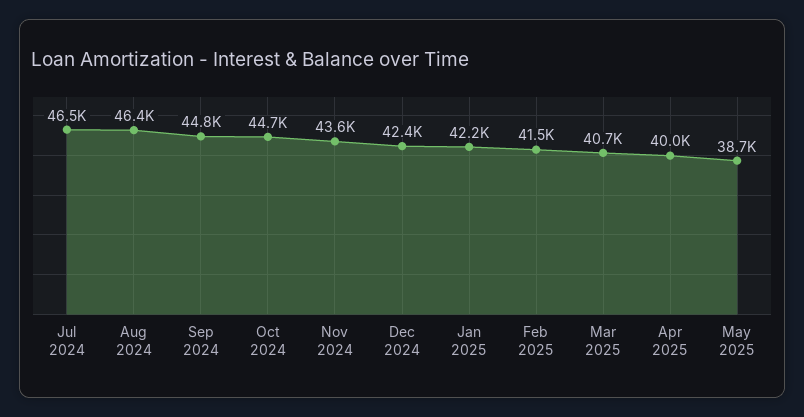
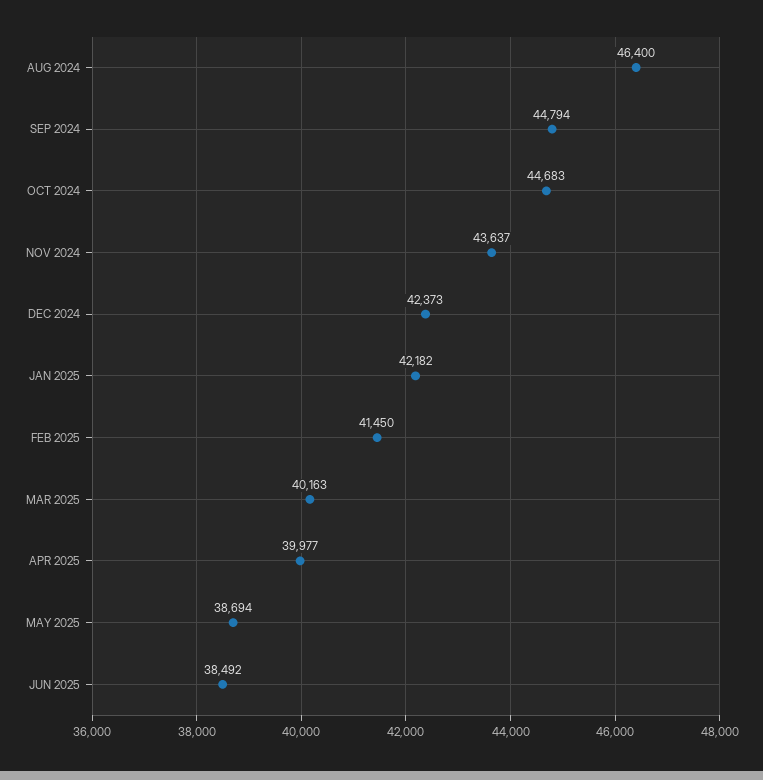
Jul 2024: 46500 -> none
Mar 2025: 40700 -> 40163
JUN 2025: none -> 38492

